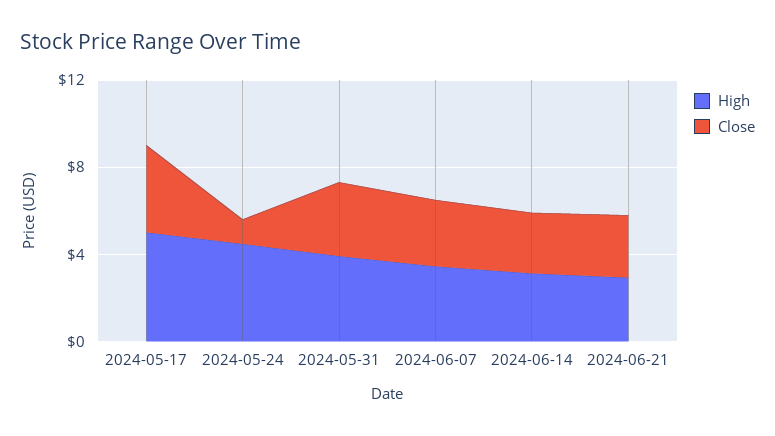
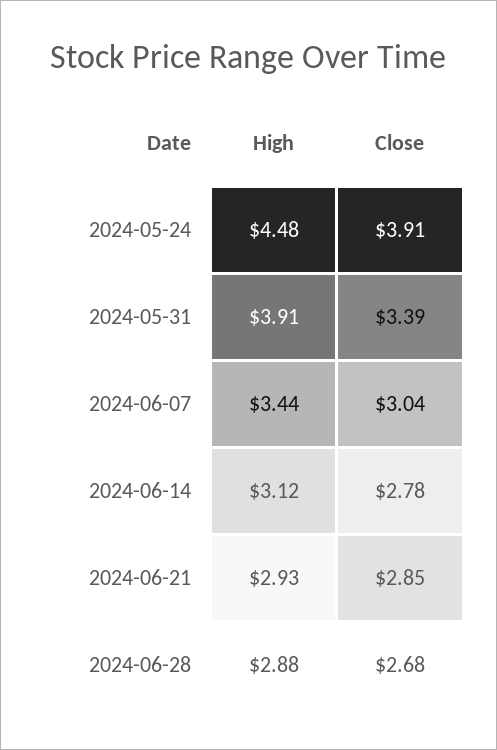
High, 2024-05-17: 5 -> none
Close, 2024-05-17: 4 -> none
Close, 2024-05-24: 1 -> 3.91
High, 2024-06-28: none -> 2.88
Close, 2024-06-28: none -> 2.68

